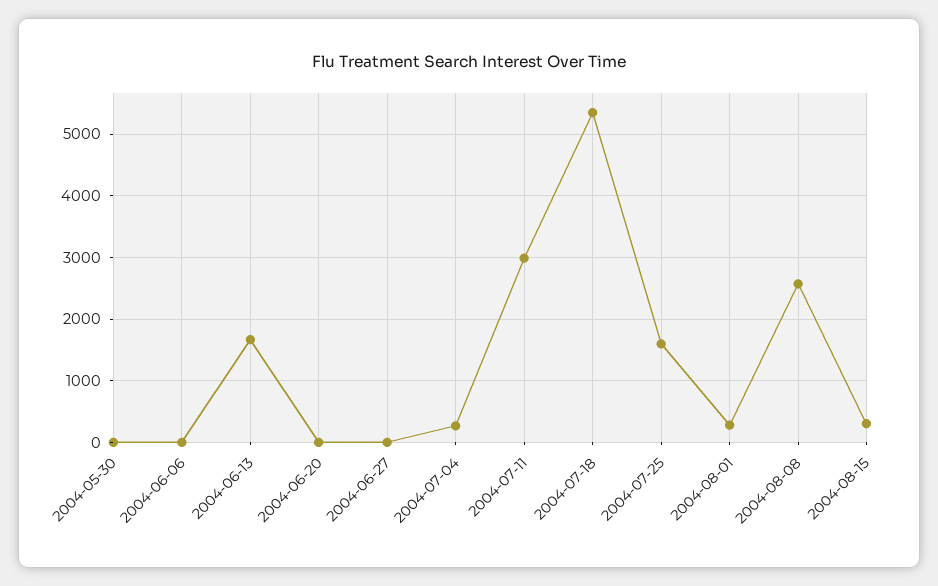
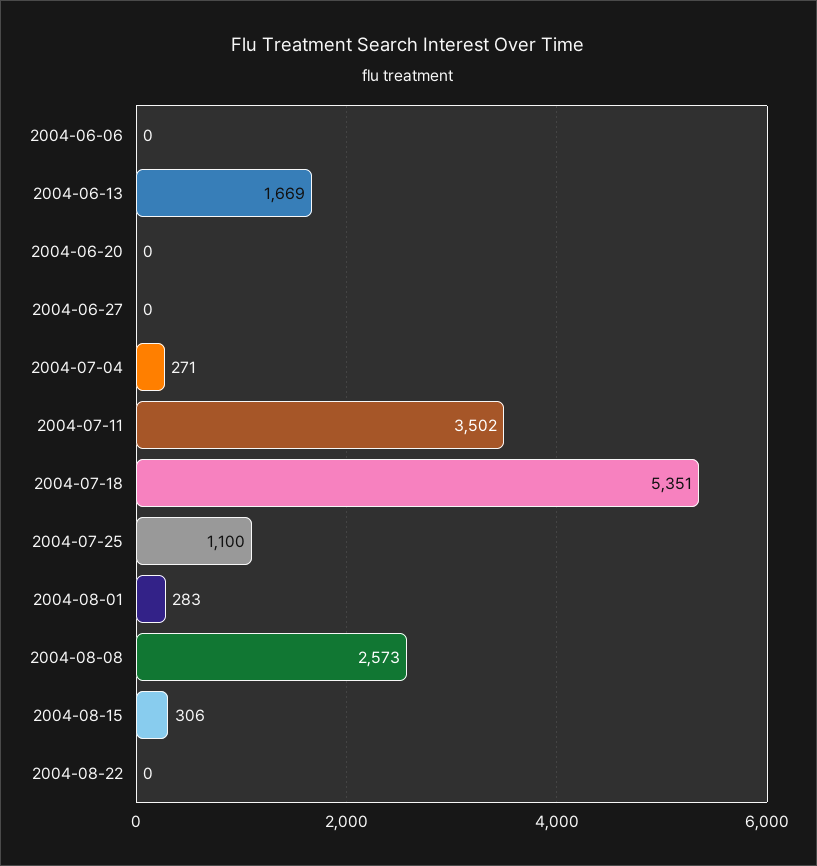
2004-05-30: 0 -> none
2004-07-11: 3000 -> 3502
2004-07-25: 1600 -> 1100
2004-08-22: none -> 0

